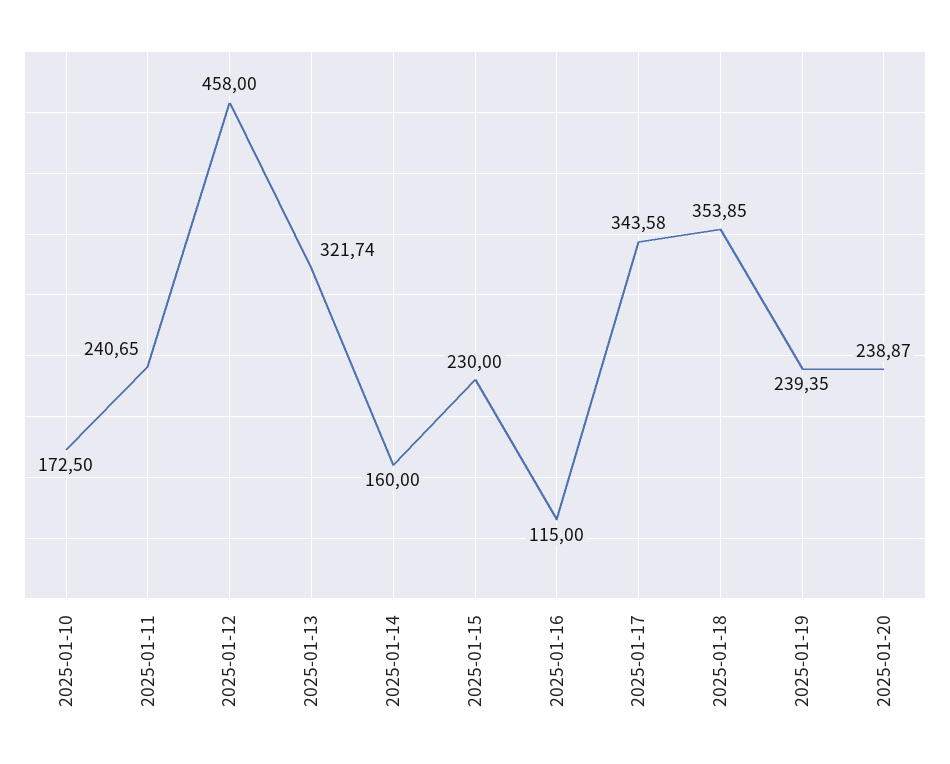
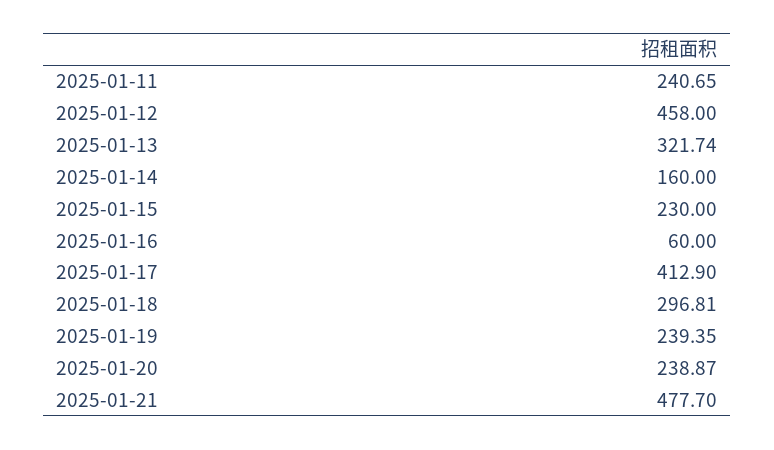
2025-01-10: 172.5 -> none
2025-01-16: 115 -> 60
2025-01-17: 343.58 -> 412.9
2025-01-18: 353.85 -> 296.81
2025-01-21: none -> 477.7

